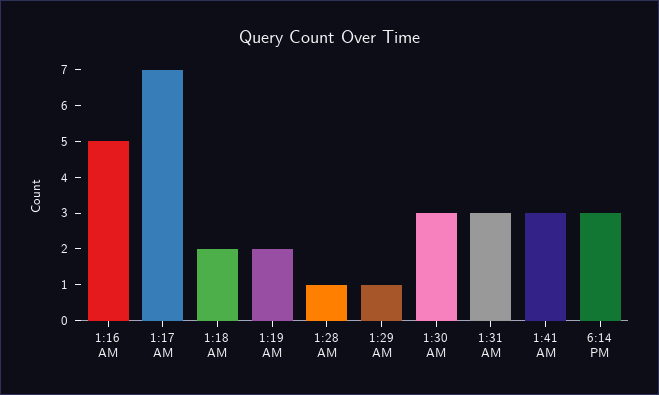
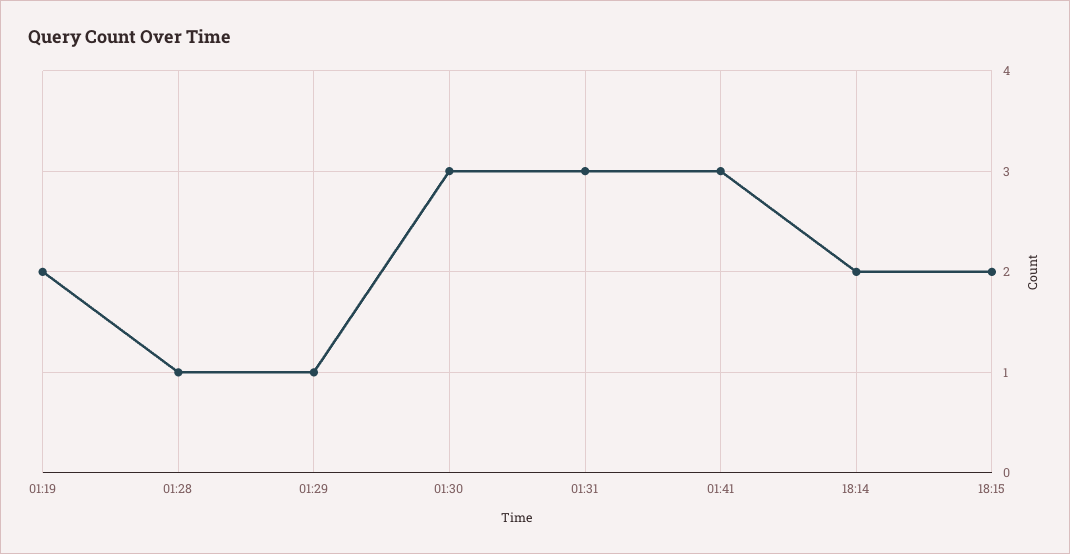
1:16 AM: 5 -> none
1:17 AM: 7 -> none
1:18 AM: 2 -> none
6:14 PM: 3 -> 2
18:15: none -> 2

